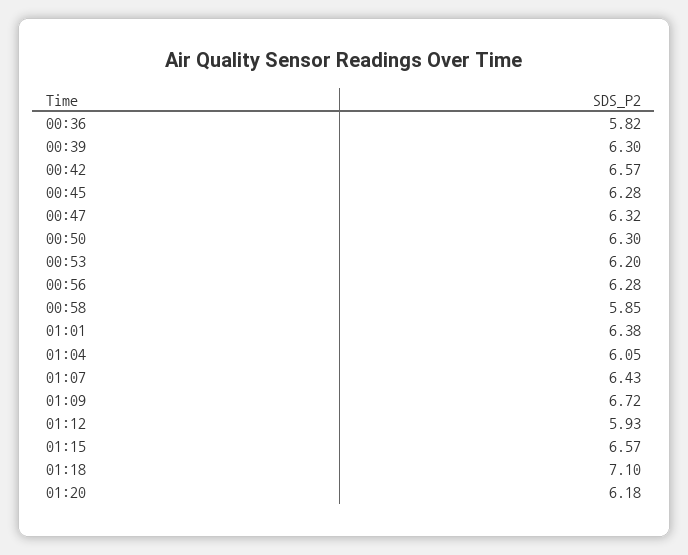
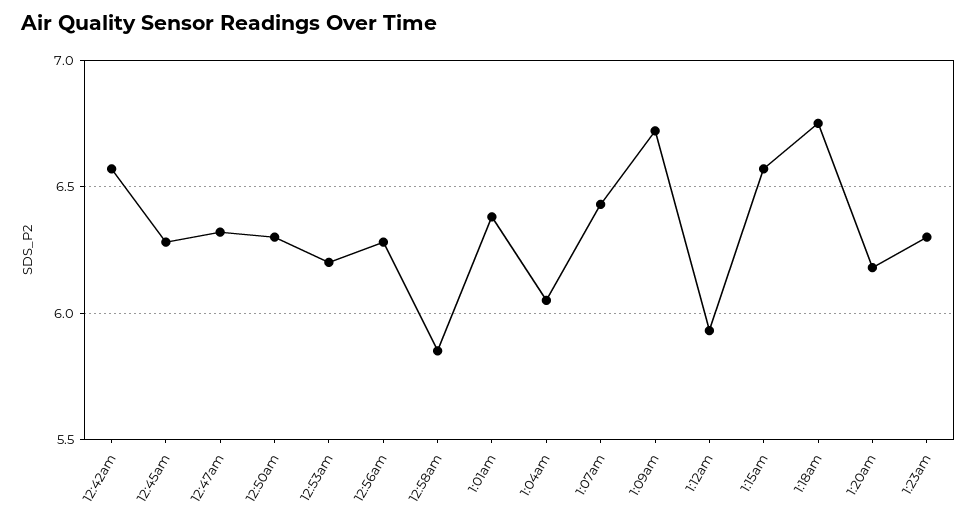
00:36: 5.82 -> none
00:39: 6.3 -> none
01:18: 7.1 -> 6.75
1:23am: none -> 6.3

